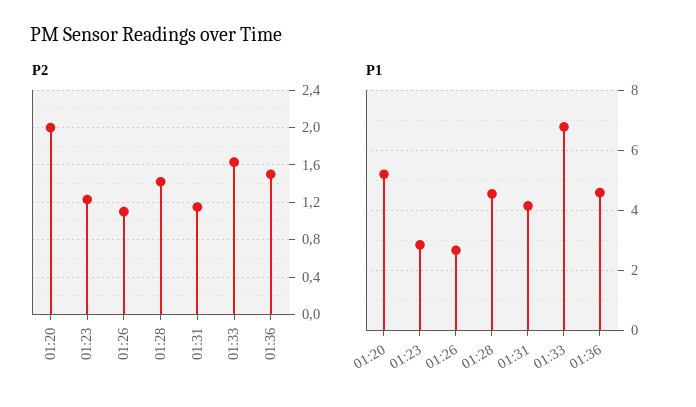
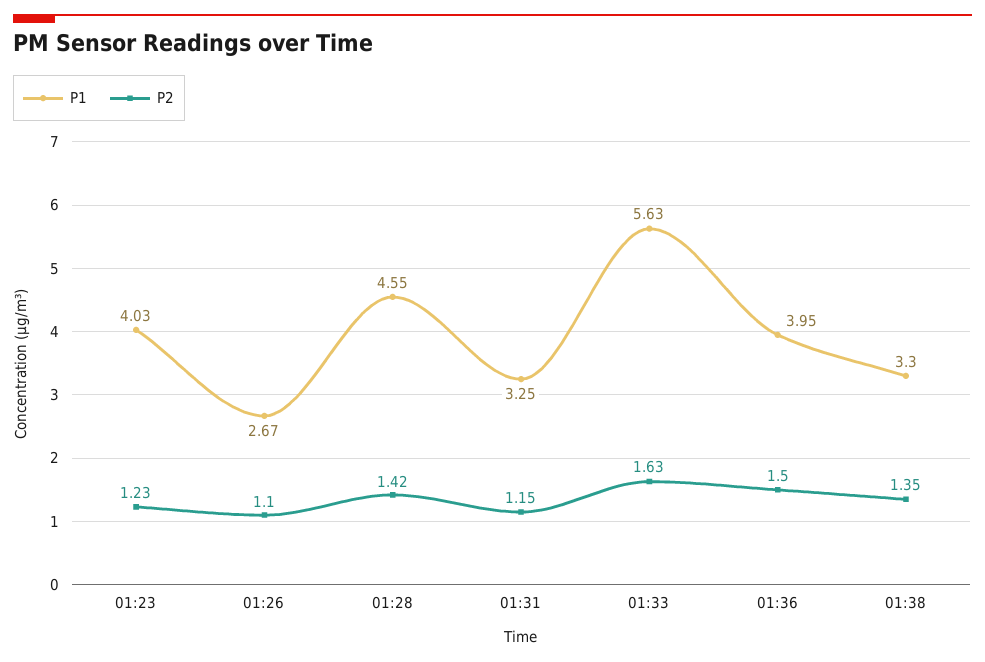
P2, 01:20: 2 -> none
P1, 01:20: 5.2 -> none
P1, 01:23: 2.8 -> 4.03
P1, 01:31: 4.2 -> 3.25
P1, 01:33: 6.8 -> 5.63
P1, 01:36: 4.6 -> 3.95
P1, 01:38: none -> 3.3
P2, 01:38: none -> 1.35

